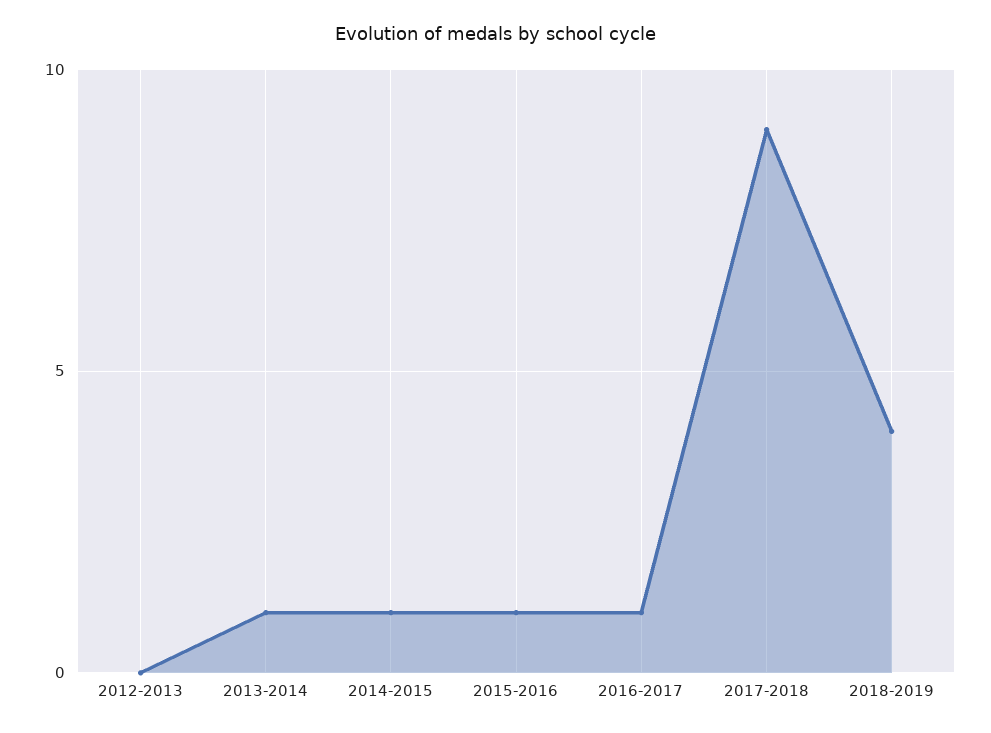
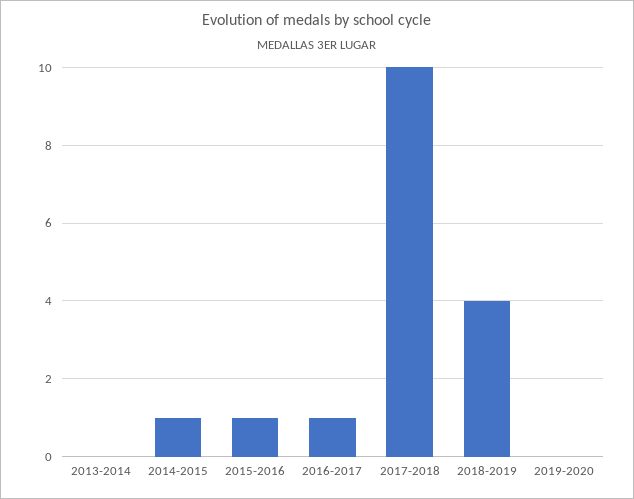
2012-2013: 0 -> none
2013-2014: 1 -> 0
2017-2018: 9 -> 10
2019-2020: none -> 0

